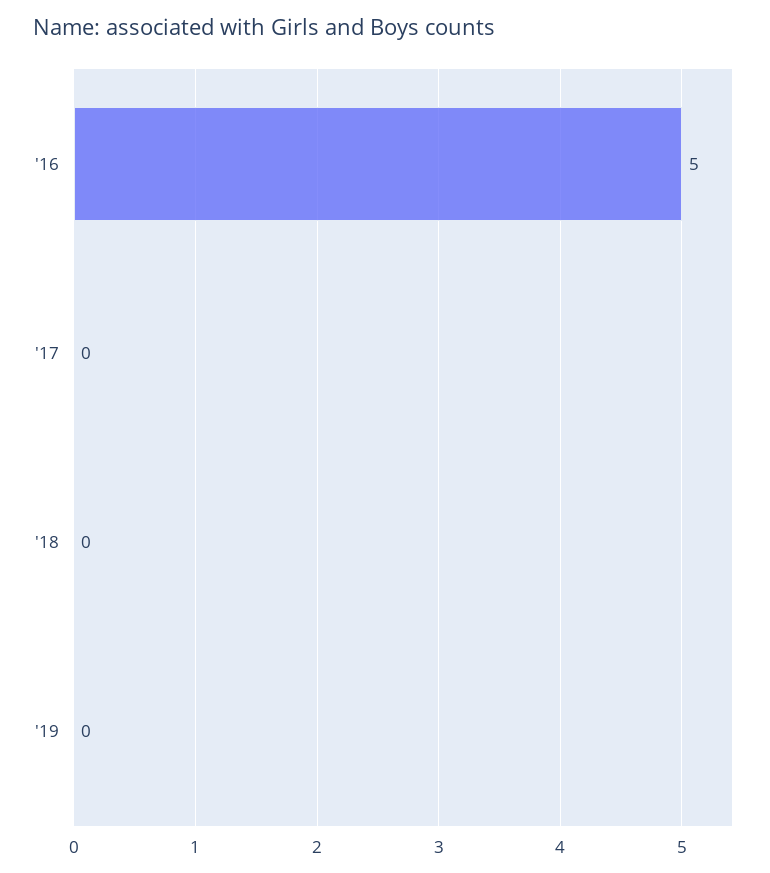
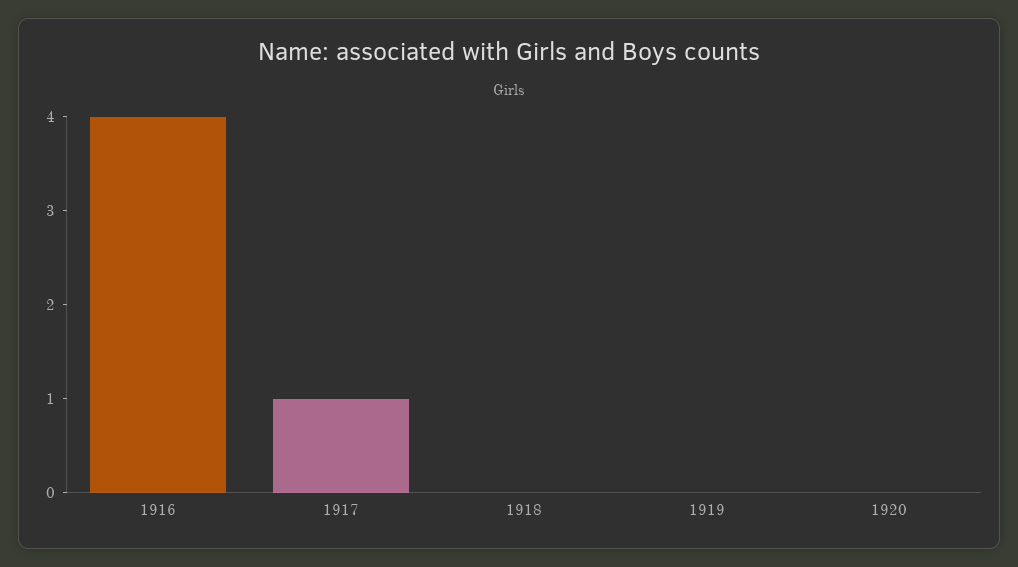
'16: 5 -> 4
'17: 0 -> 1
1920: none -> 0

